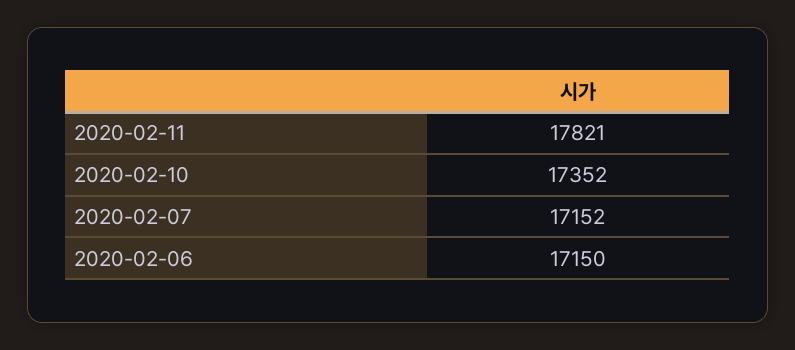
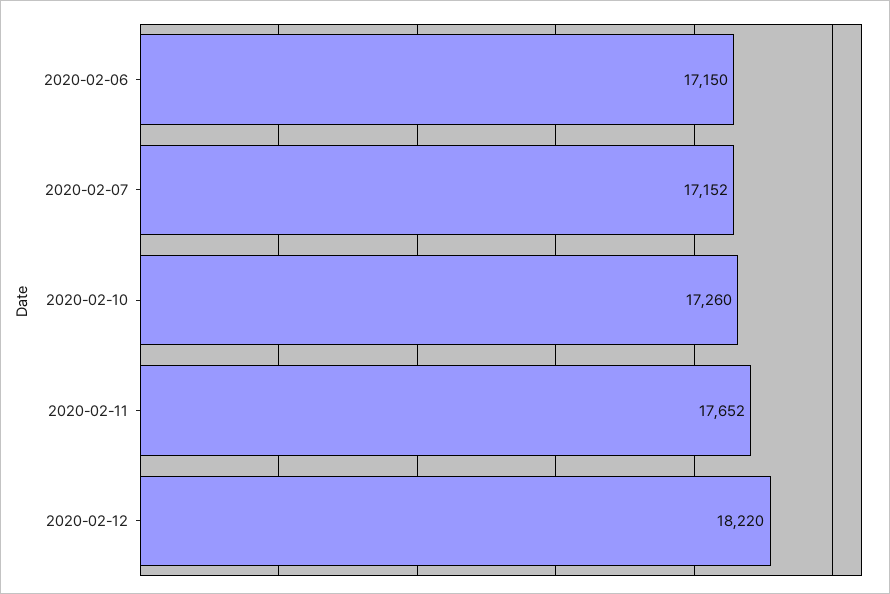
2020-02-11: 17821 -> 17652
2020-02-10: 17352 -> 17260
2020-02-12: none -> 18220

